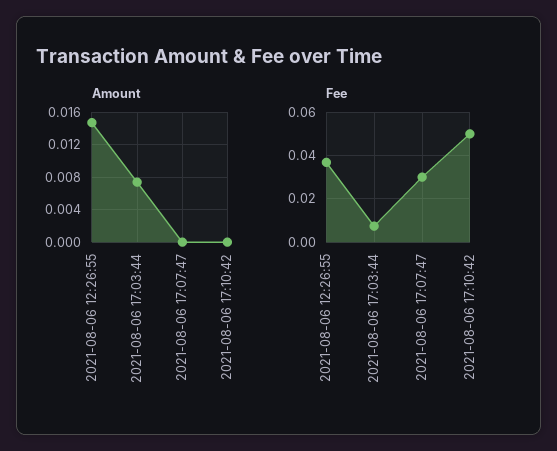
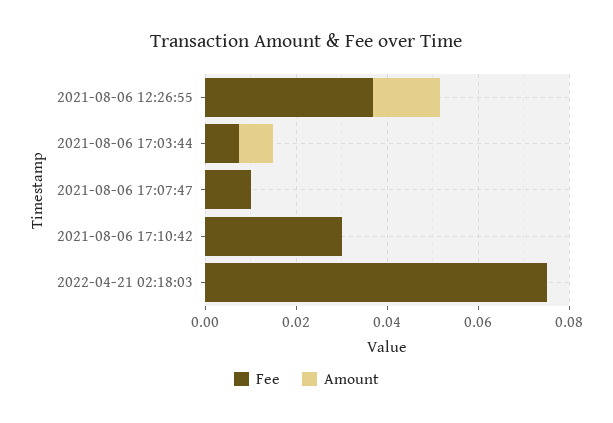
Fee, 2021-08-06 17:07:47: 0.03 -> 0.01
Fee, 2021-08-06 17:10:42: 0.05 -> 0.03
Fee, 2022-04-21 02:18:03: none -> 0.075
Amount, 2022-04-21 02:18:03: none -> 0

